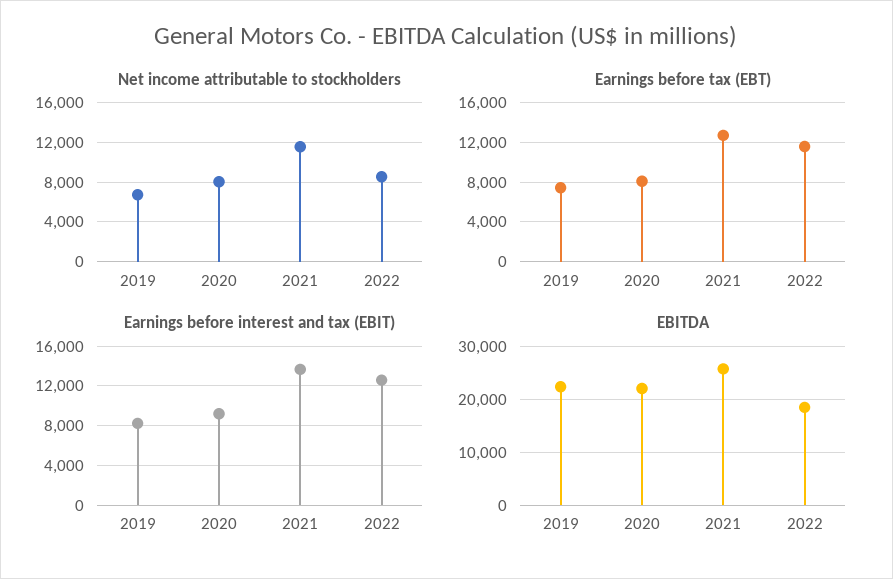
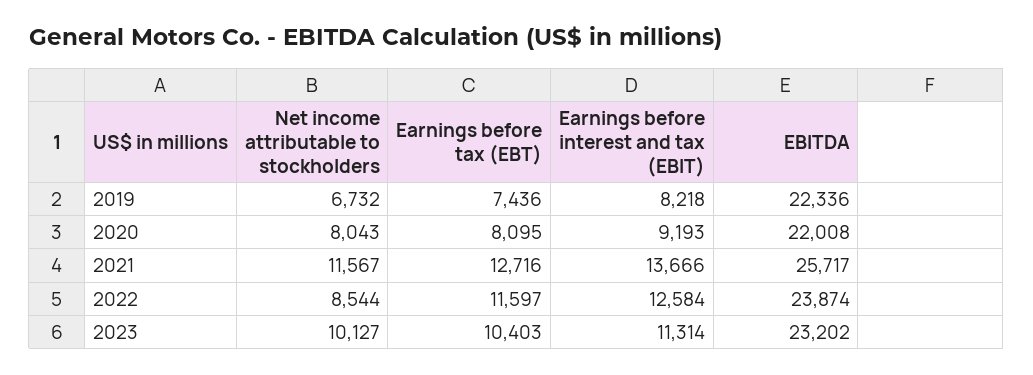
EBITDA, 2022: 18000 -> 23874
Net income attributable to stockholders, 2023: none -> 10127
Earnings before tax (EBT), 2023: none -> 10403
Earnings before interest and tax (EBIT), 2023: none -> 11314
EBITDA, 2023: none -> 23202

